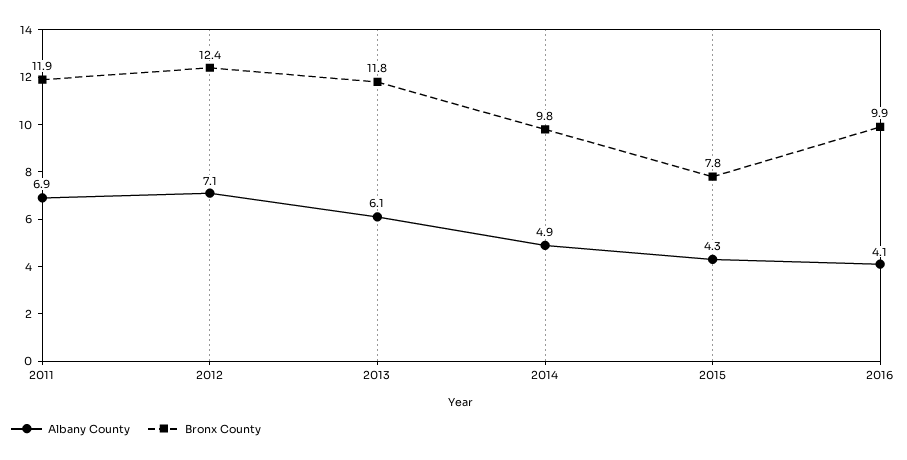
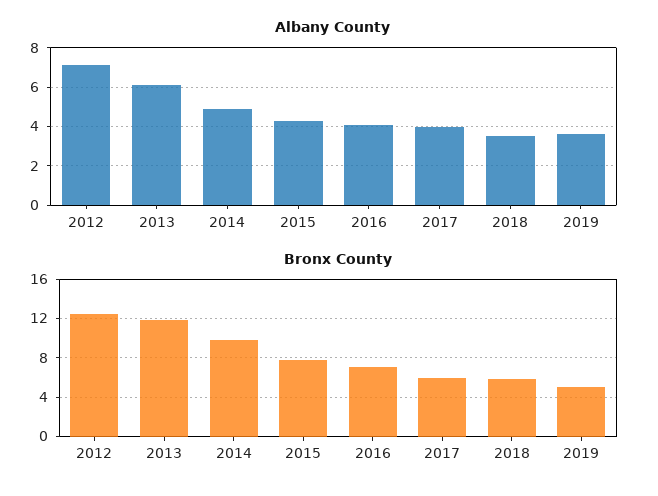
Albany County, 2011: 6.9 -> none
Bronx County, 2011: 11.9 -> none
Bronx County, 2016: 9.9 -> 7
Albany County, 2017: none -> 4
Albany County, 2018: none -> 3.5
Albany County, 2019: none -> 3.5
Bronx County, 2017: none -> 6
Bronx County, 2018: none -> 6
Bronx County, 2019: none -> 5

